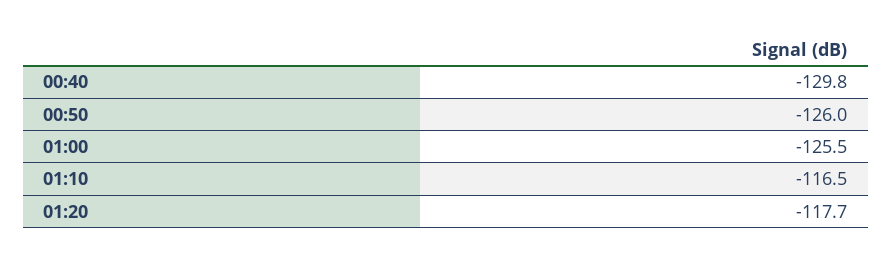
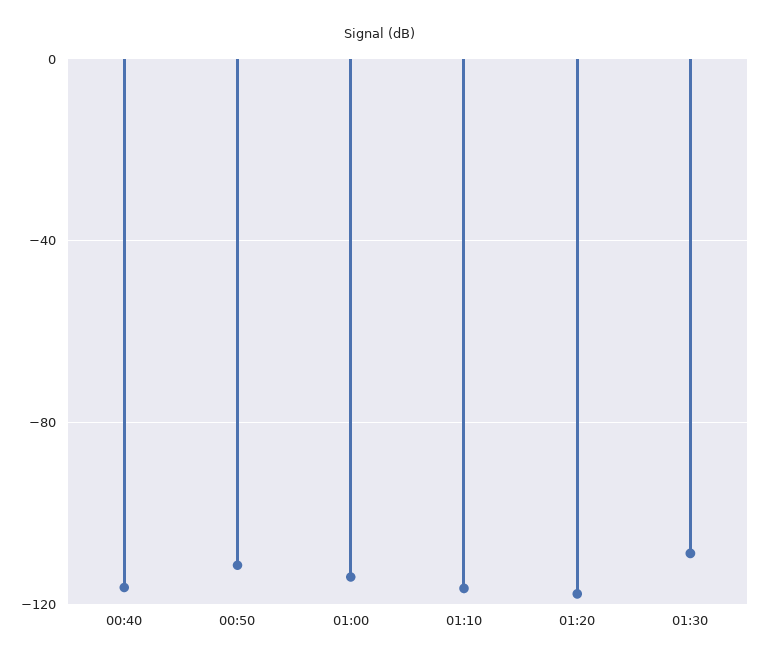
00:40: -129.8 -> -115
00:50: -126 -> -110
01:00: -125.5 -> -115
01:30: none -> -110

